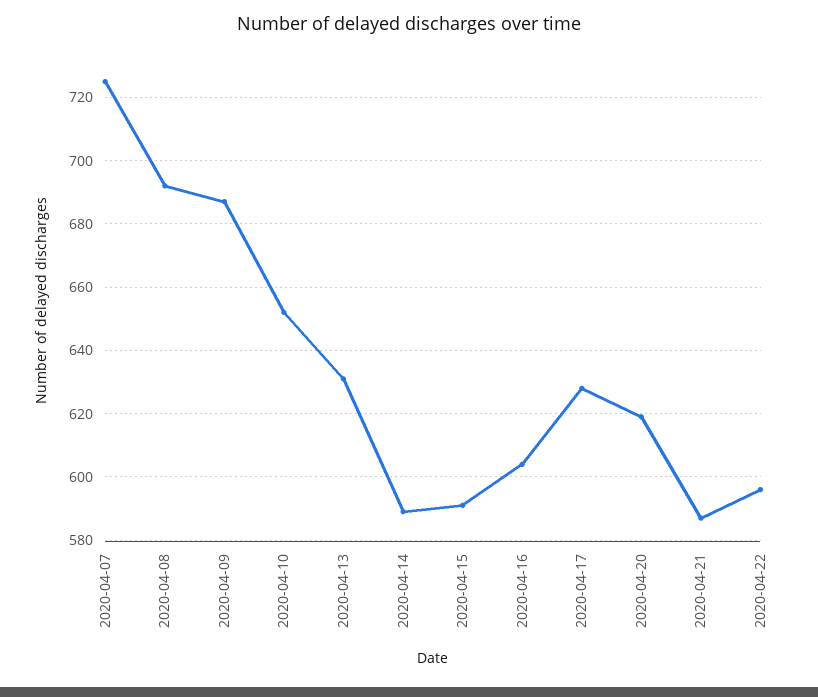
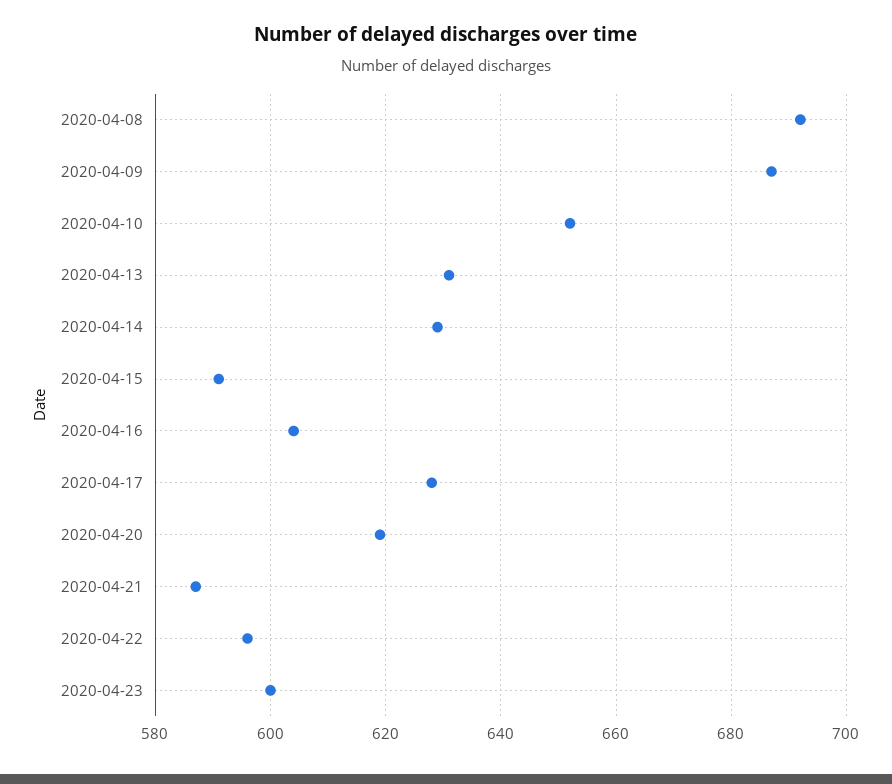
2020-04-07: 725 -> none
2020-04-14: 590 -> 630
2020-04-23: none -> 600

